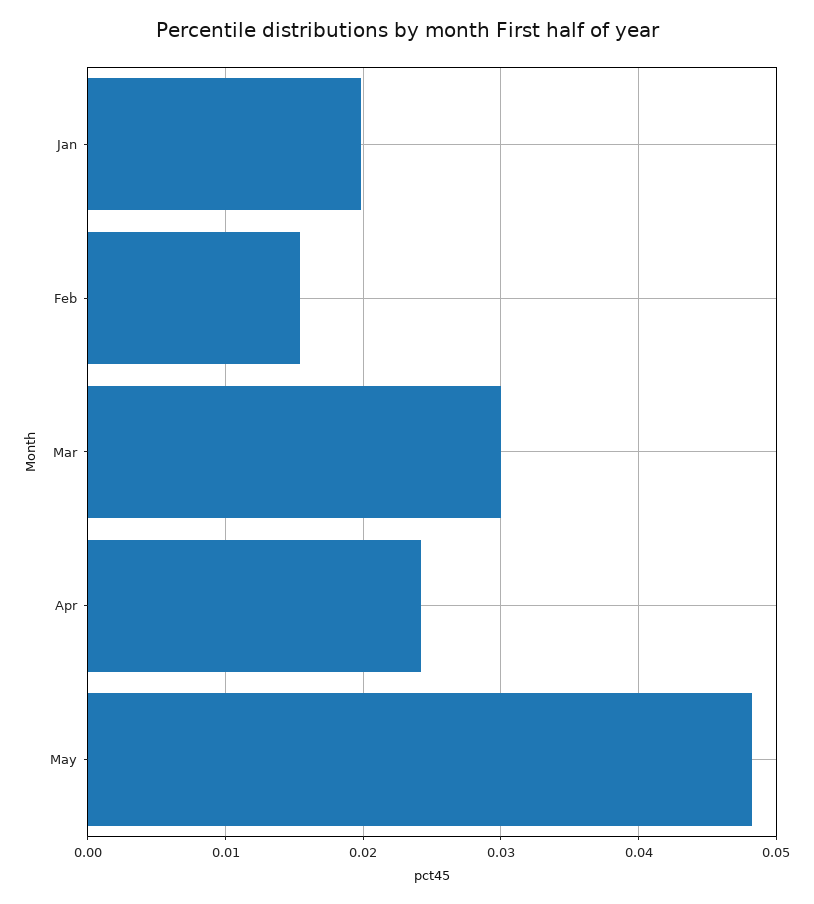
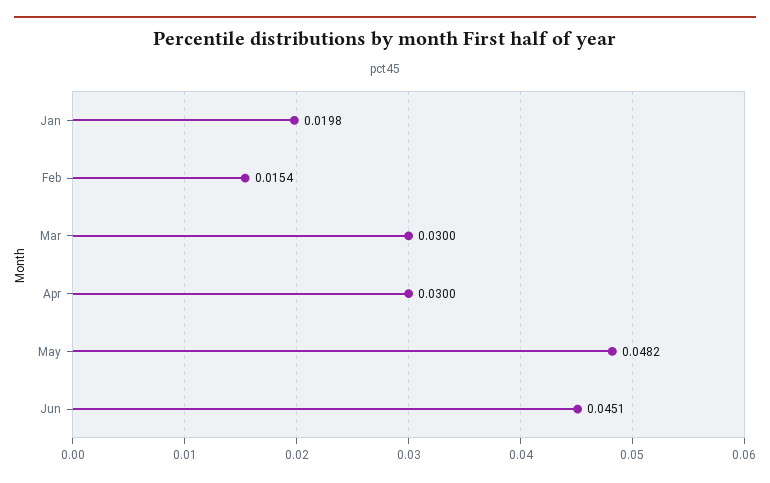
Apr: 0.024 -> 0.03
Jun: none -> 0.0451

